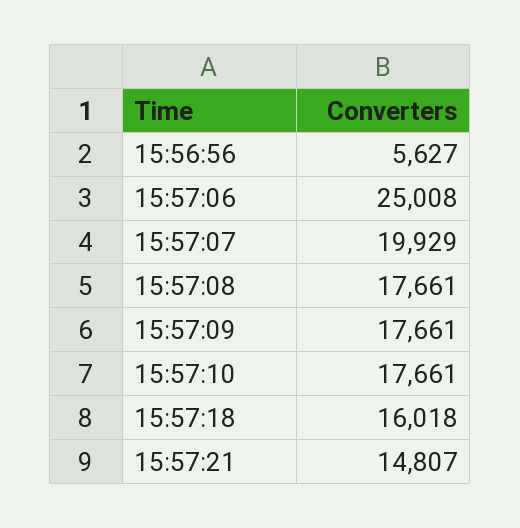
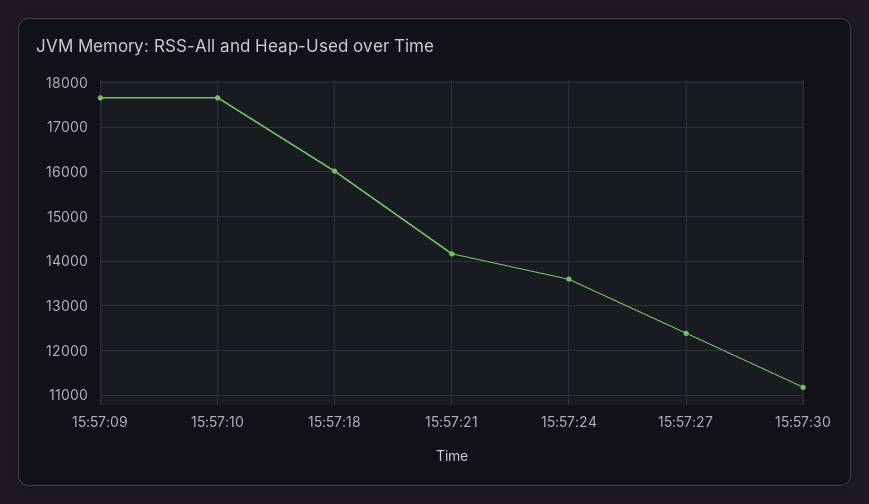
15:56:56: 5627 -> none
15:57:06: 25008 -> none
15:57:07: 19929 -> none
15:57:08: 17661 -> none
15:57:21: 14807 -> 14200
15:57:24: none -> 13600
15:57:27: none -> 12400
15:57:30: none -> 11200

